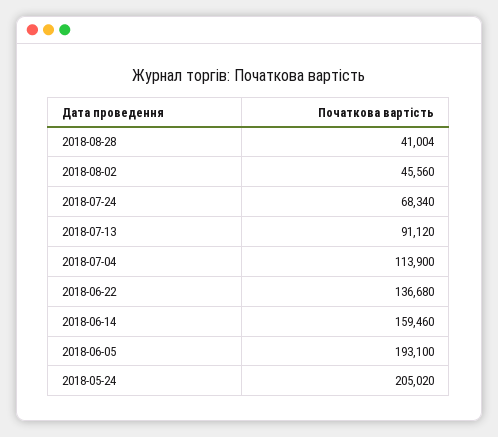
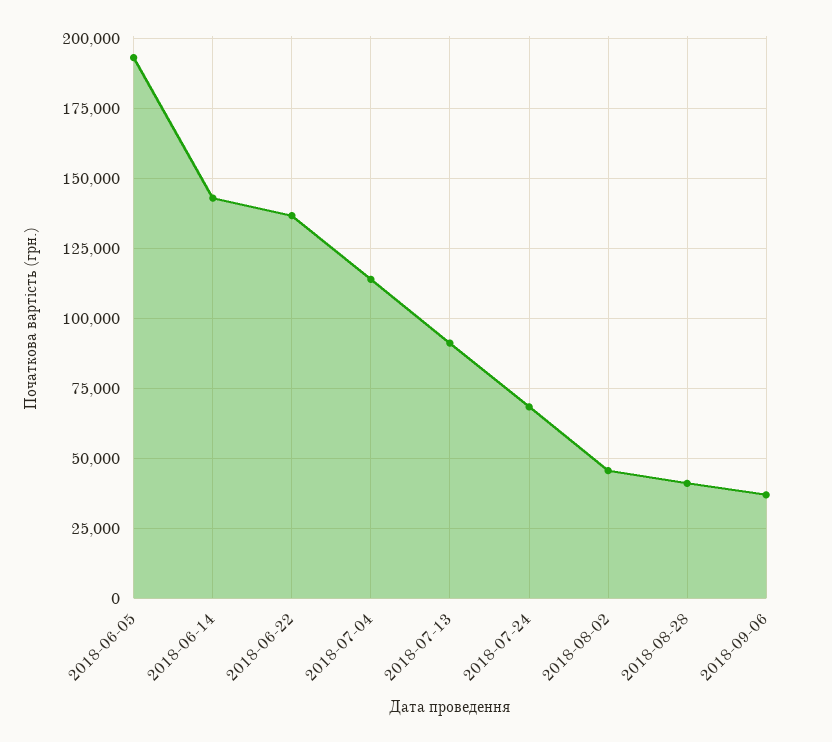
2018-06-14: 159460 -> 142500
2018-05-24: 205020 -> none
2018-09-06: none -> 37500

